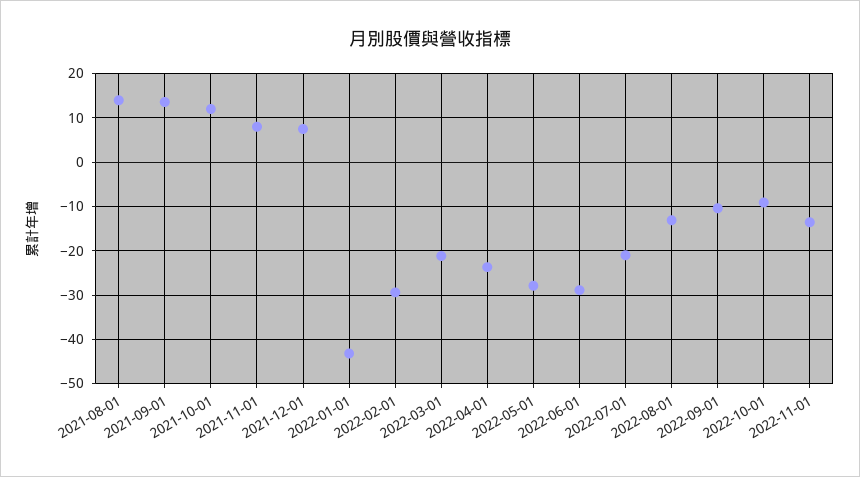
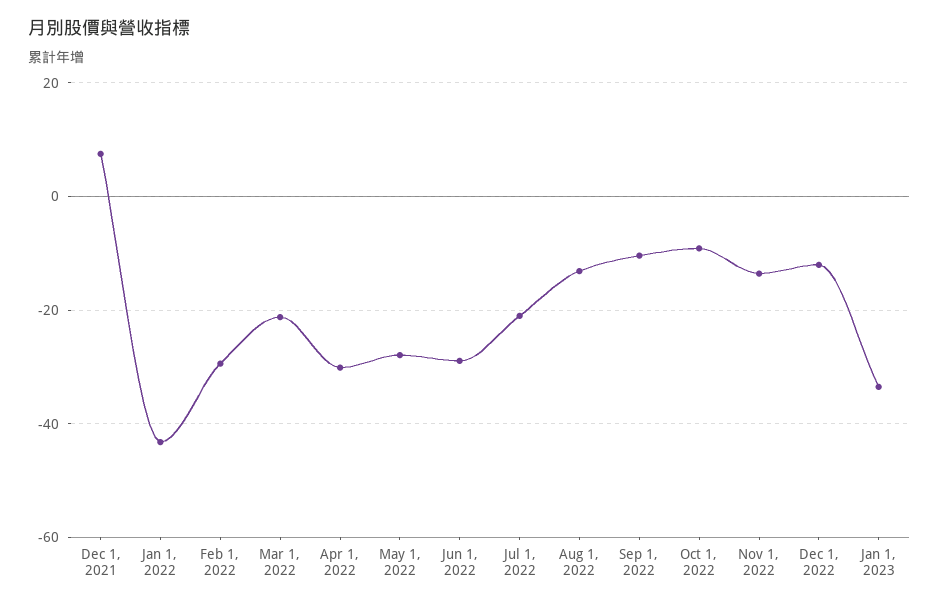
2021-08-01: 14 -> none
2021-09-01: 14 -> none
2021-10-01: 12 -> none
2021-11-01: 8 -> none
2022-04-01: -24 -> -30
Dec 1, 2022: none -> -12
Jan 1, 2023: none -> -34

